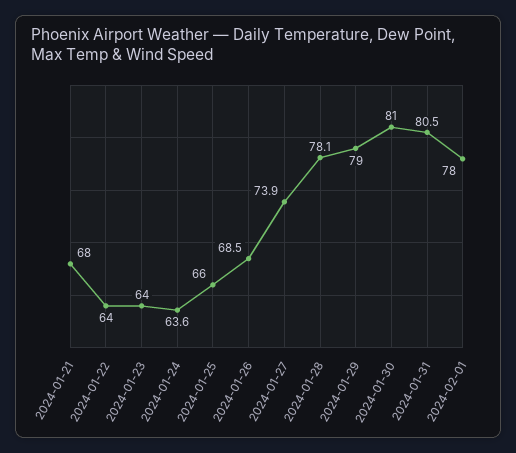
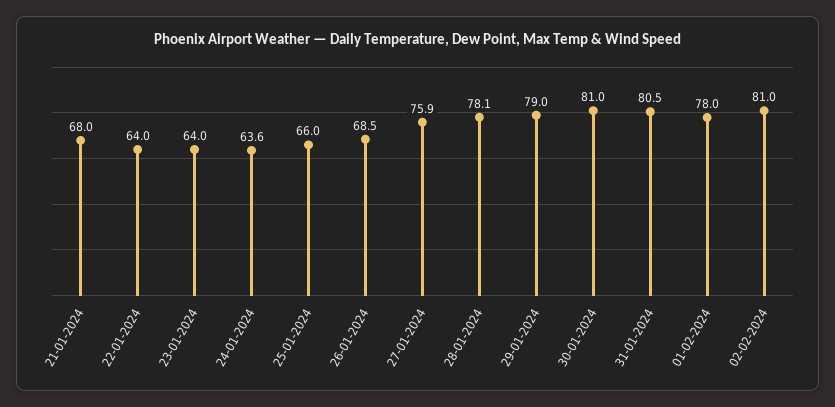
2024-01-27: 73.9 -> 75.9
02-02-2024: none -> 81

